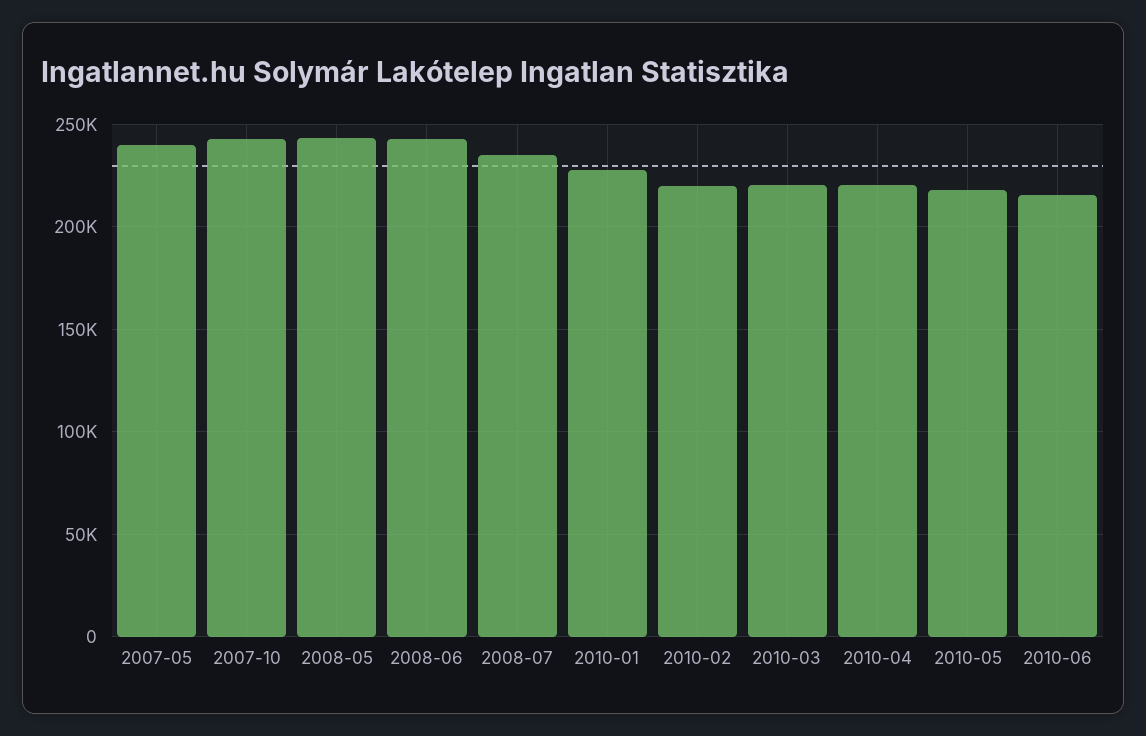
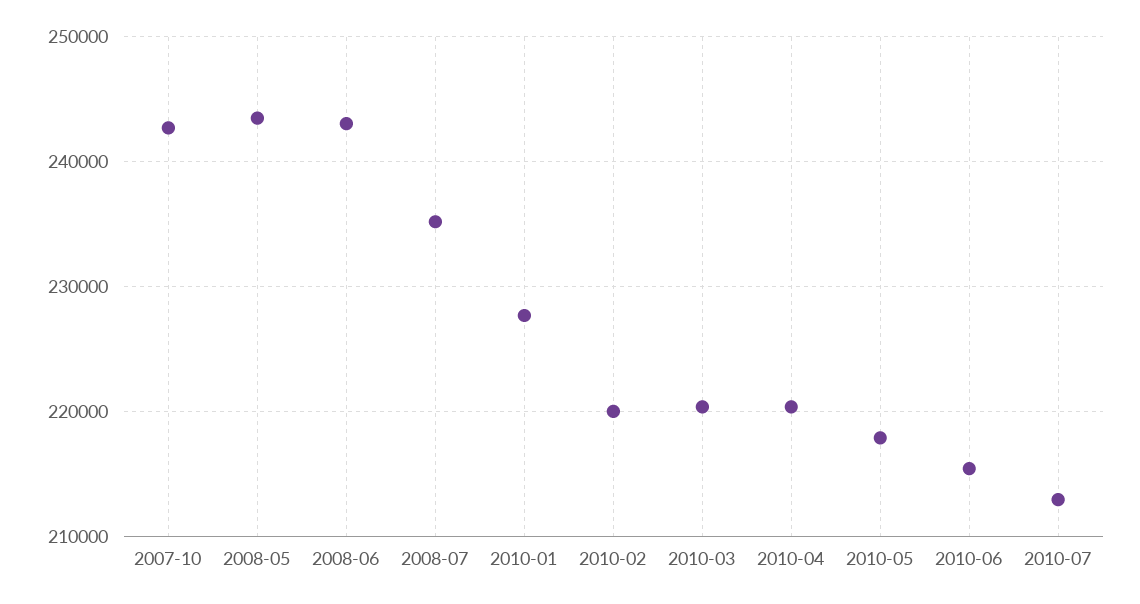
2007-05: 240000 -> none
2010-07: none -> 213000

